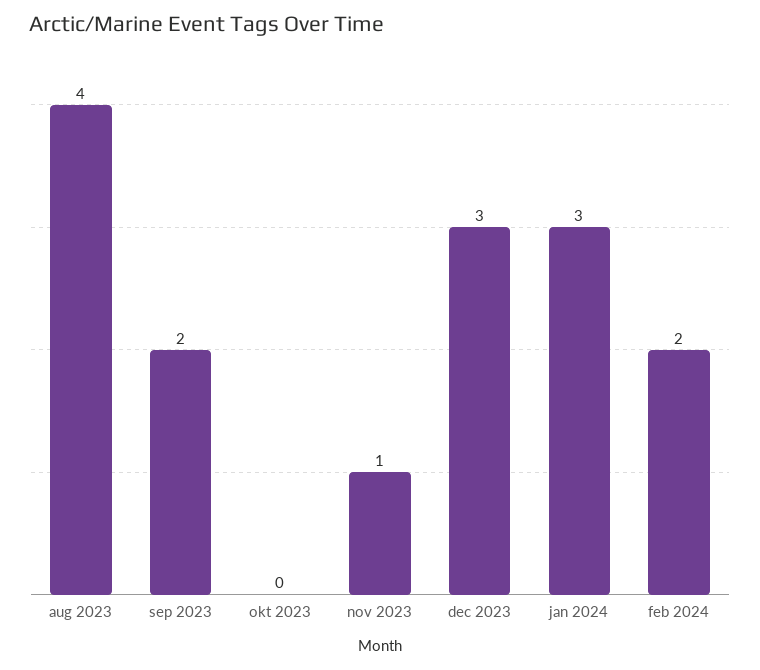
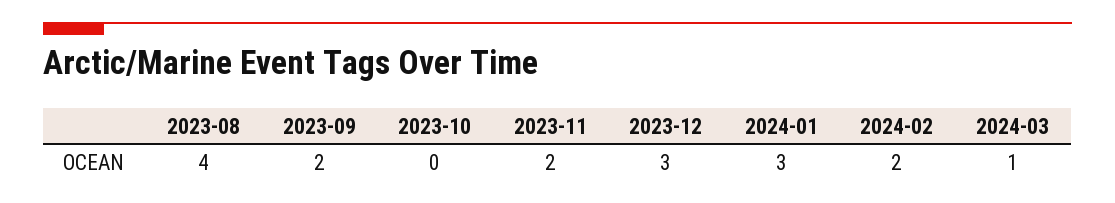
nov 2023: 1 -> 2
2024-03: none -> 1

